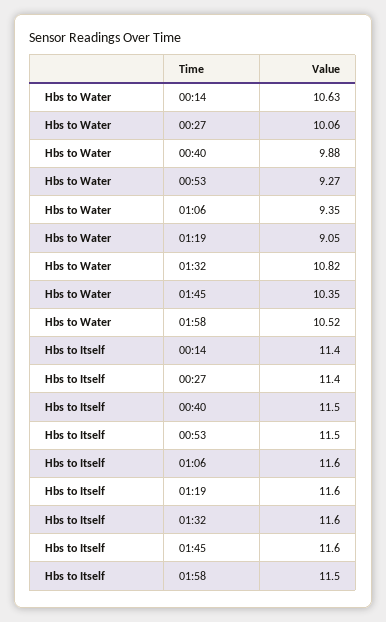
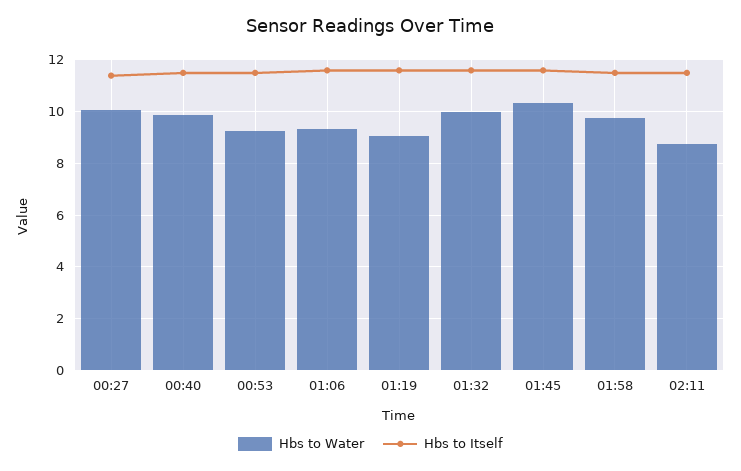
Hbs to Water, 00:14: 10.63 -> none
Hbs to Water, 01:32: 10.82 -> 10
Hbs to Water, 01:58: 10.52 -> 9.75
Hbs to Itself, 00:14: 11.4 -> none
Hbs to Water, 02:11: none -> 8.75
Hbs to Itself, 02:11: none -> 11.5

